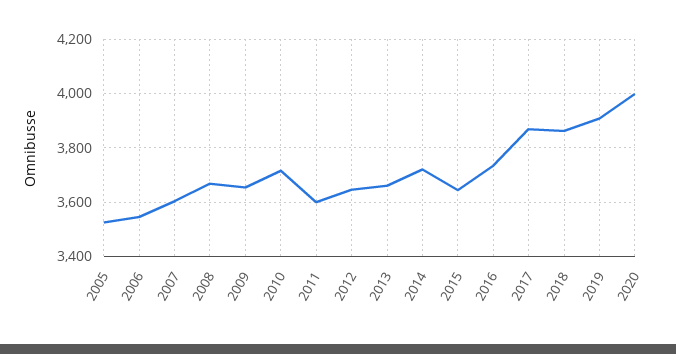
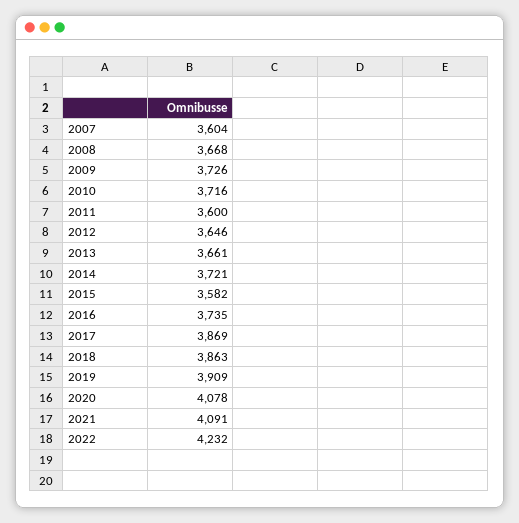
2005: 3525 -> none
2006: 3550 -> none
2009: 3650 -> 3726
2015: 3650 -> 3582
2020: 4000 -> 4078
2021: none -> 4091
2022: none -> 4232

